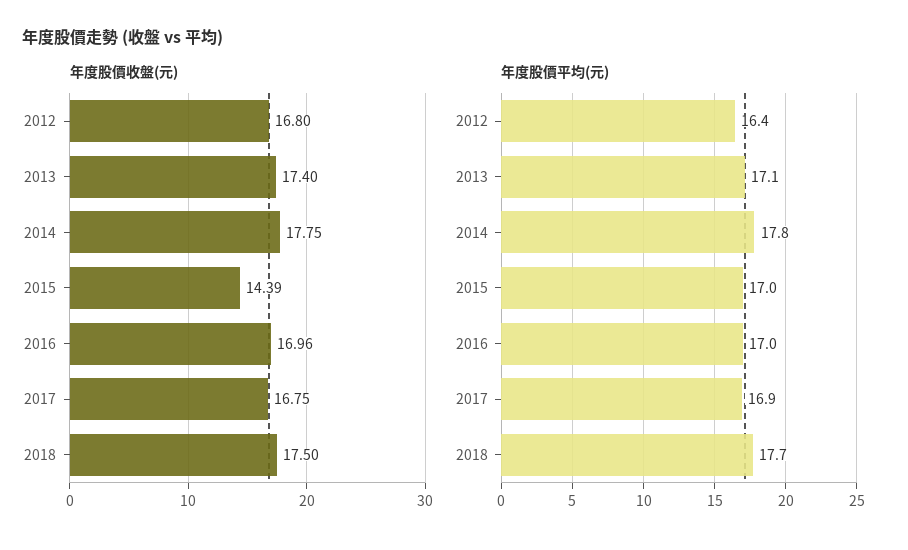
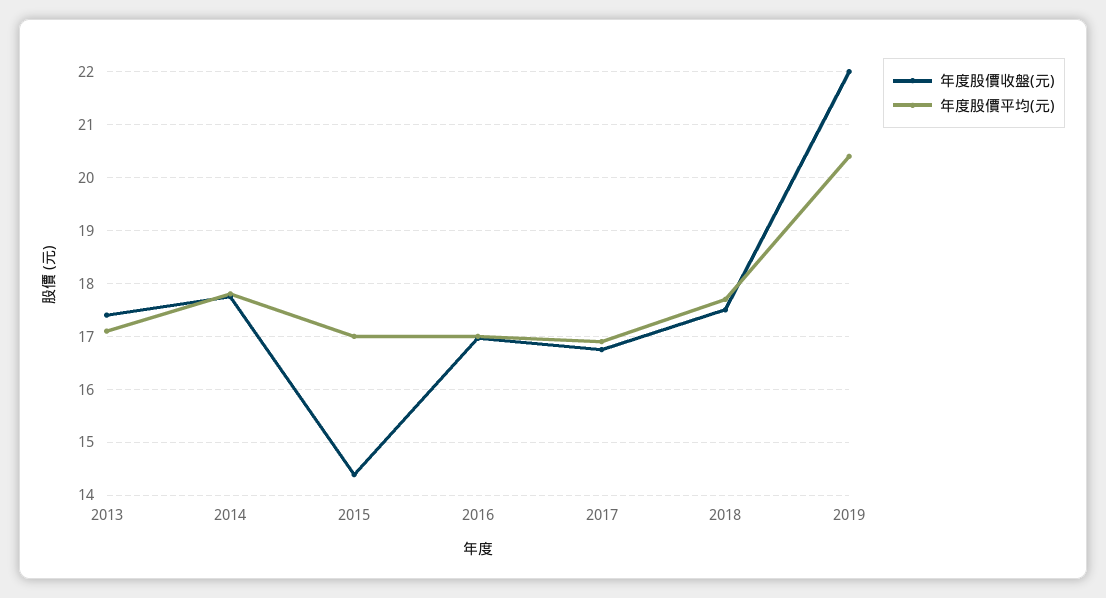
年度股價收盤(元), 2012: 16.8 -> none
年度股價平均(元), 2012: 16.4 -> none
年度股價收盤(元), 2019: none -> 22
年度股價平均(元), 2019: none -> 20.4

